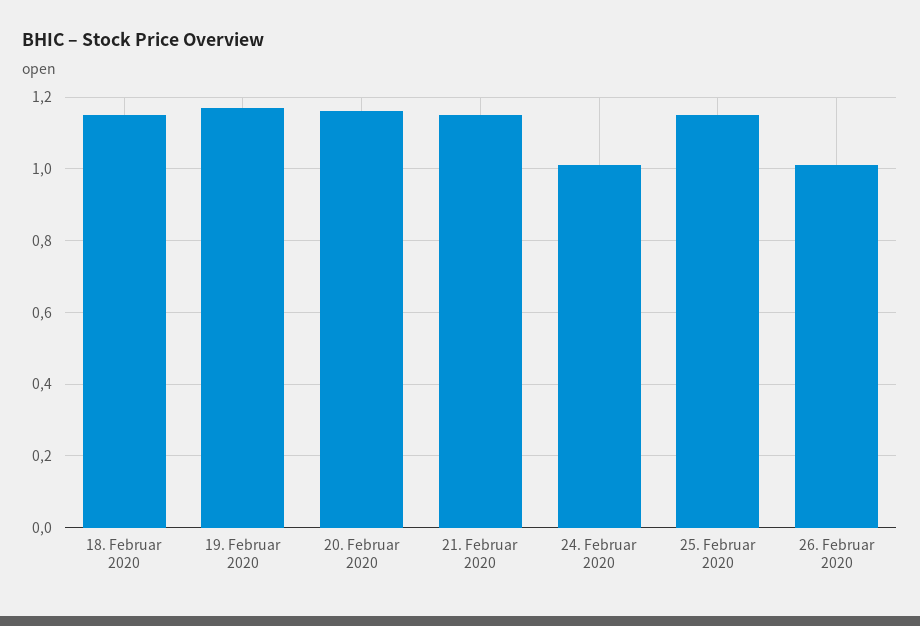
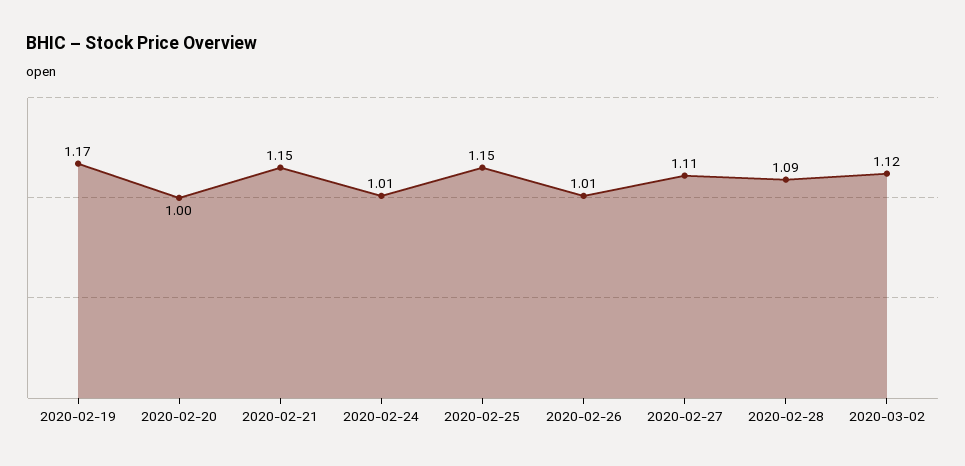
18. Februar 2020: 1.15 -> none
20. Februar 2020: 1.15 -> 1
2020-02-27: none -> 1.11
2020-02-28: none -> 1.09
2020-03-02: none -> 1.12

